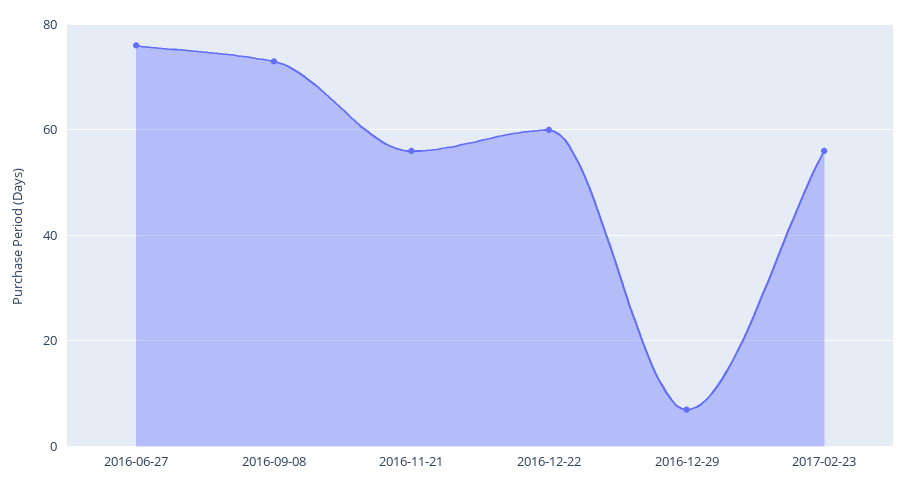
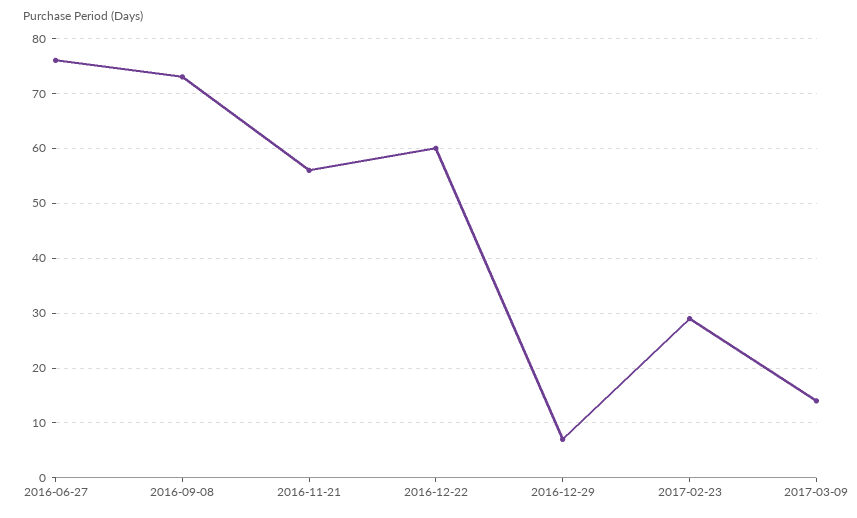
2017-02-23: 55 -> 30
2017-03-09: none -> 15

